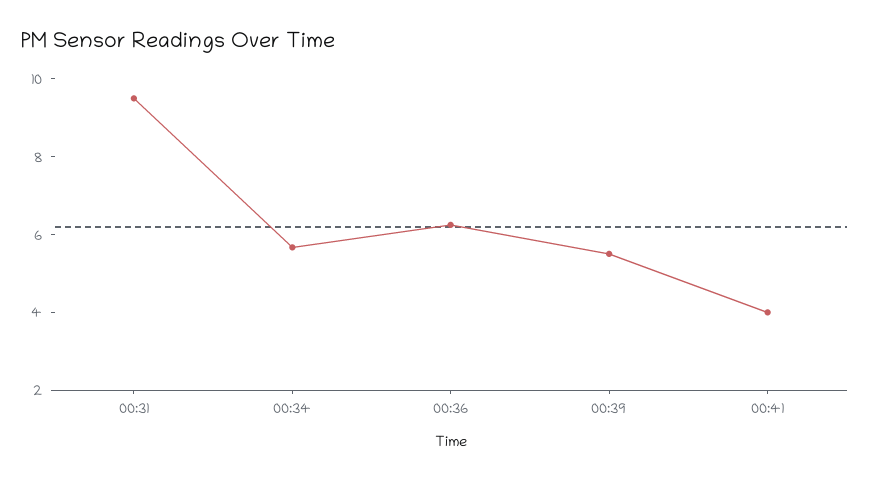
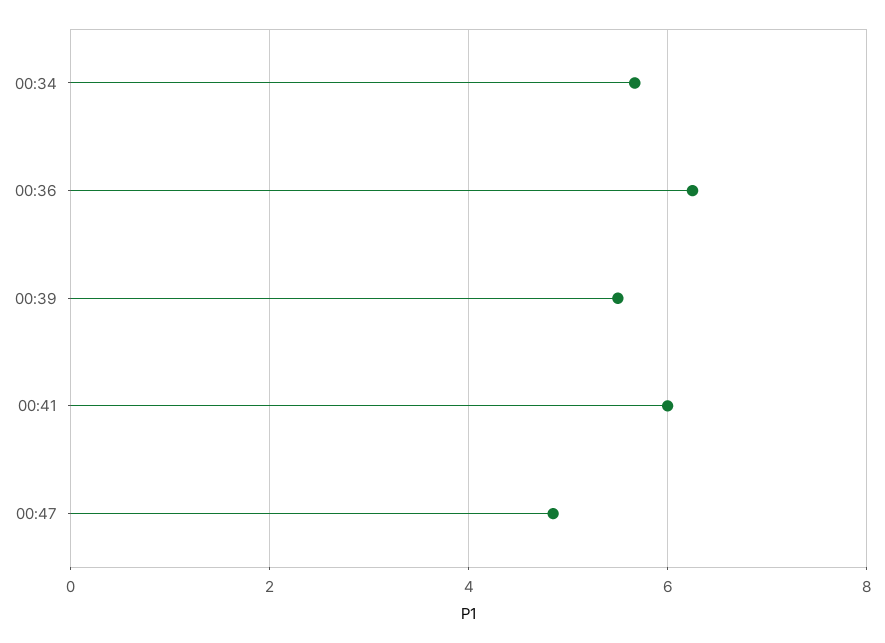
00:31: 9.5 -> none
00:41: 4 -> 6
00:47: none -> 4.8

